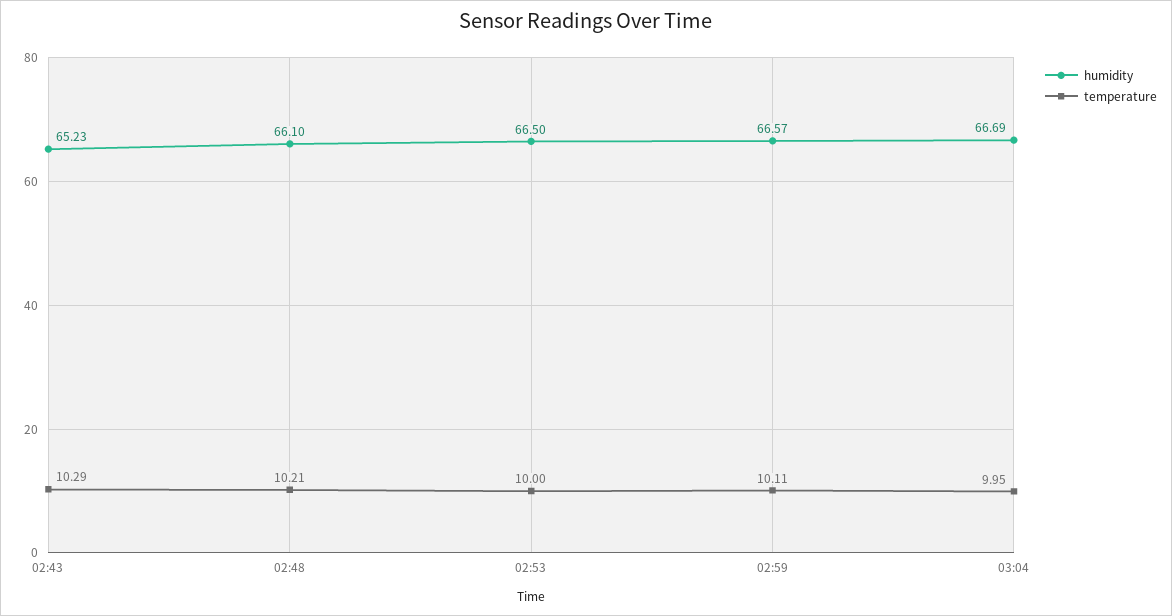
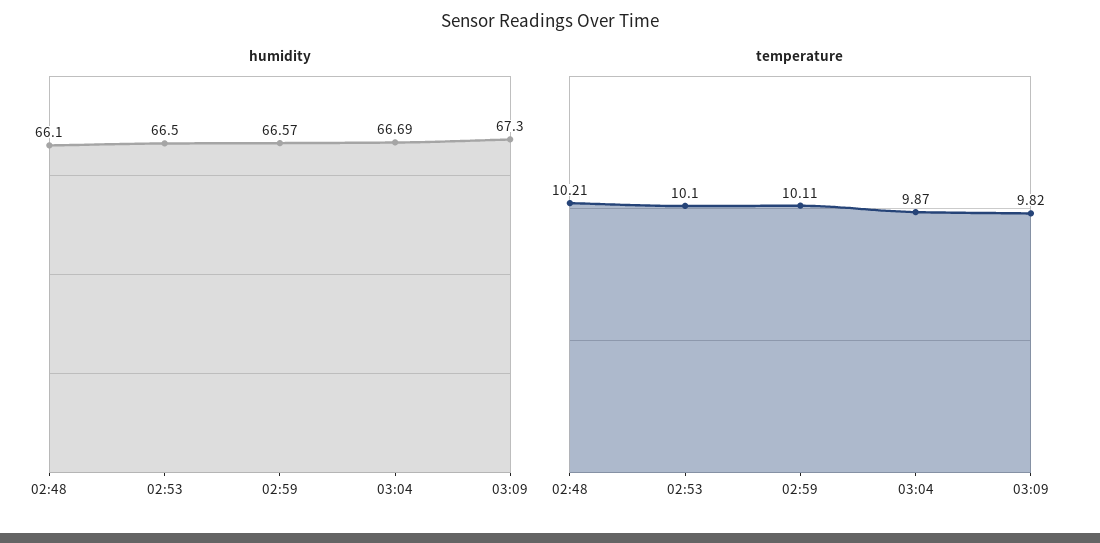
humidity, 02:43: 65.23 -> none
temperature, 02:43: 10.29 -> none
temperature, 02:53: 10 -> 10.1
temperature, 03:04: 9.95 -> 9.87
humidity, 03:09: none -> 67.3
temperature, 03:09: none -> 9.82

